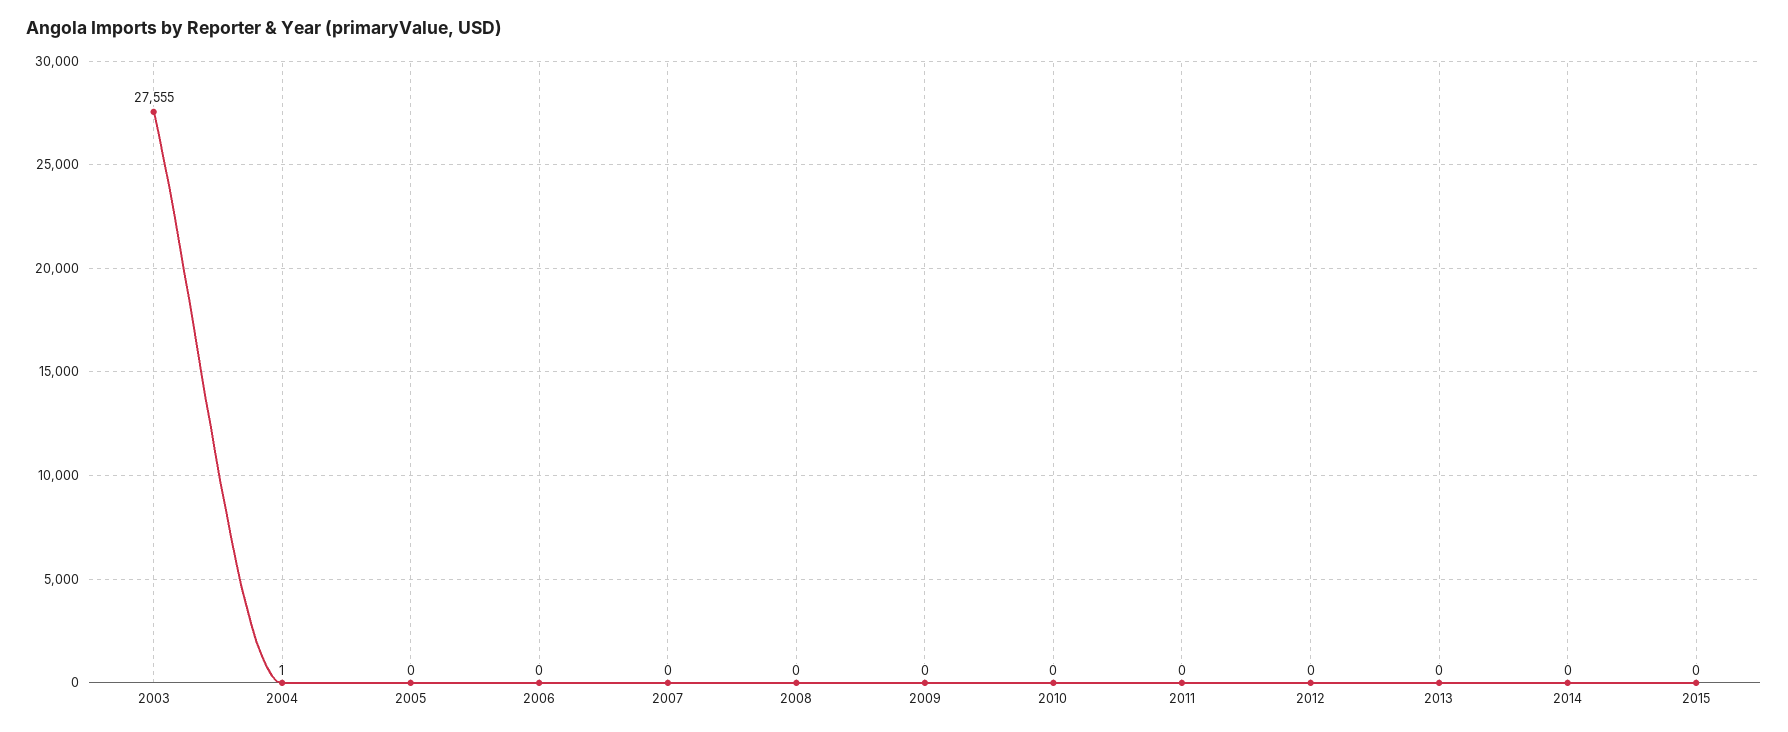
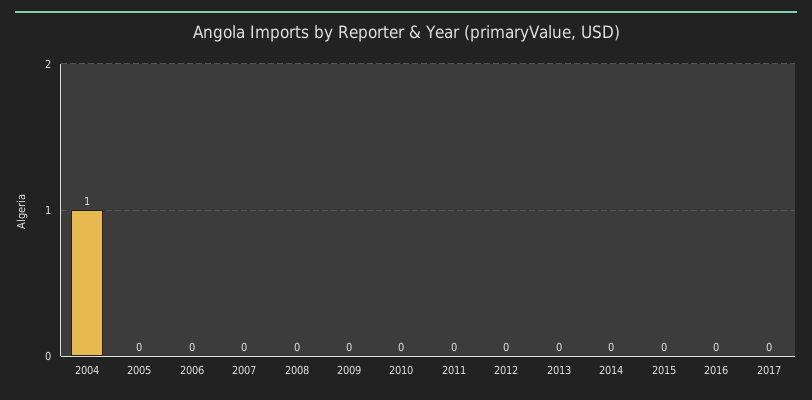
2003: 27555 -> none
2016: none -> 0
2017: none -> 0

